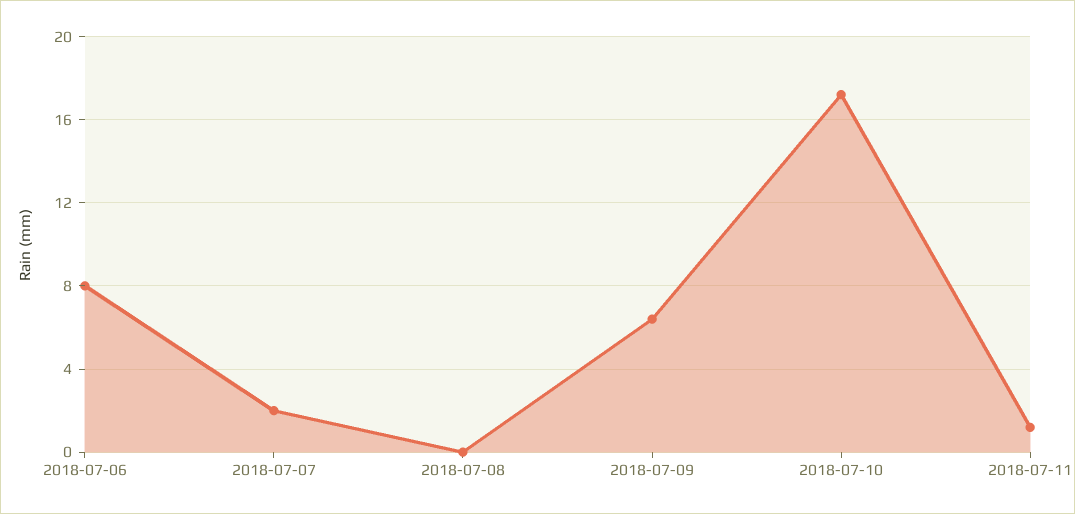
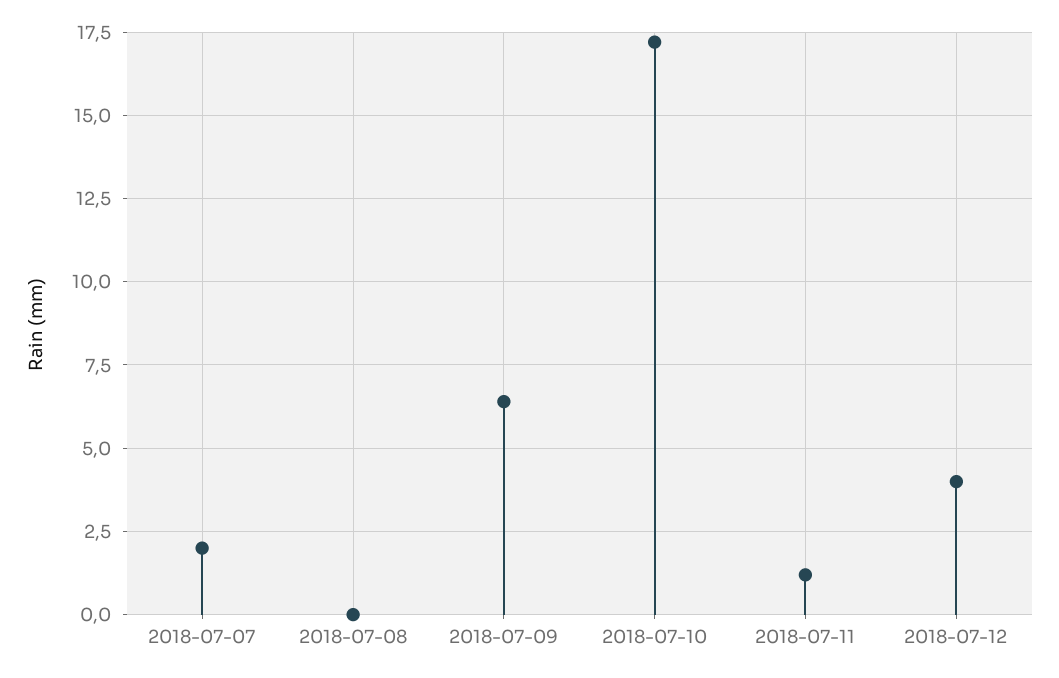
2018-07-06: 8 -> none
2018-07-12: none -> 4

